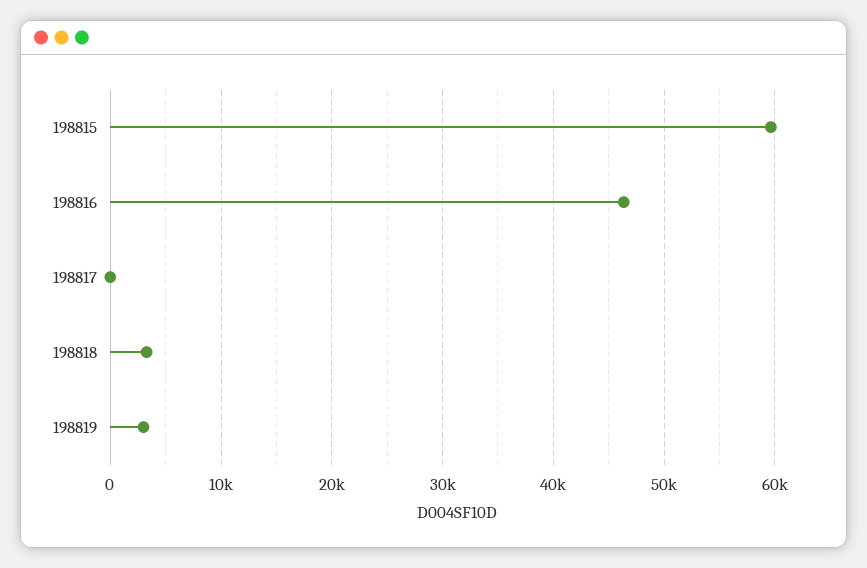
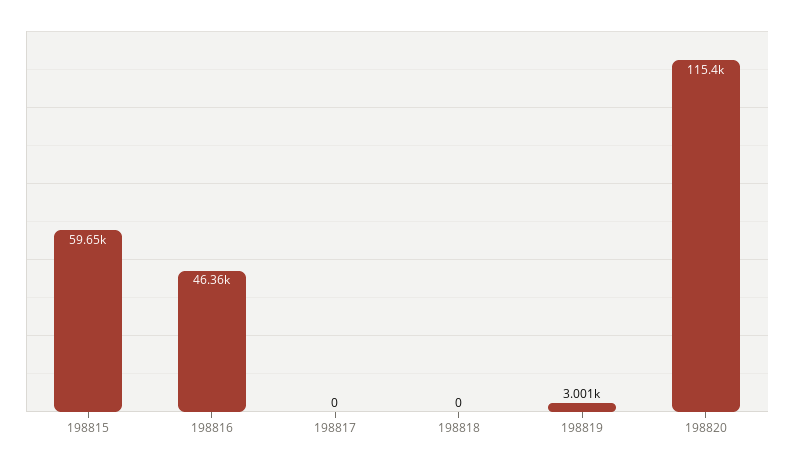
198818: 3000 -> 0
198820: none -> 115400

